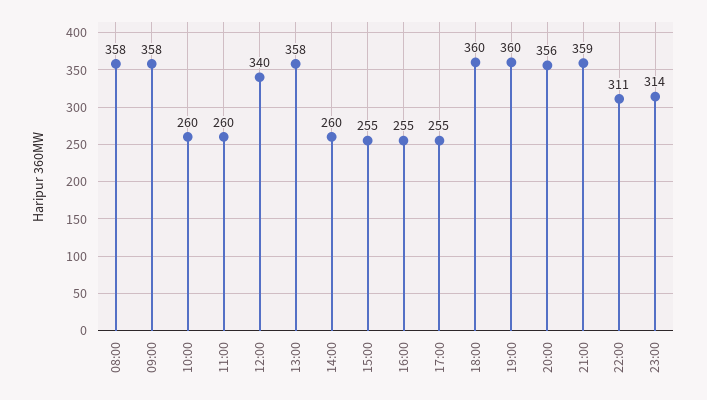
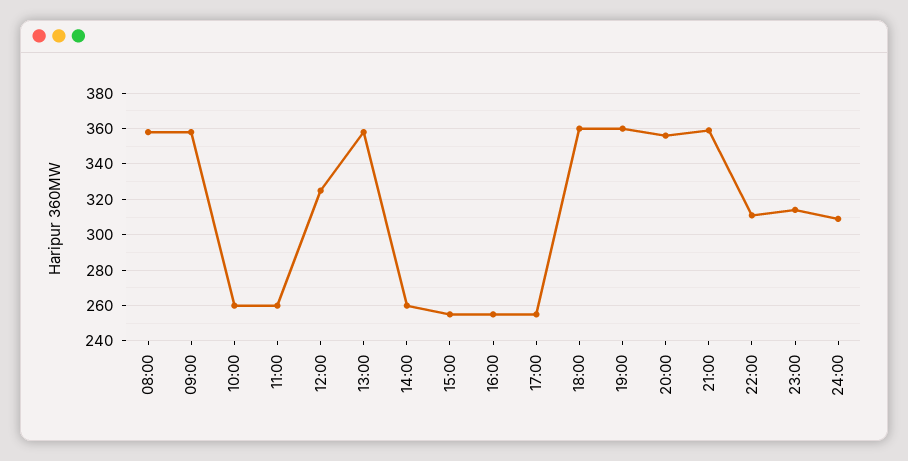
12:00: 340 -> 325
24:00: none -> 310

